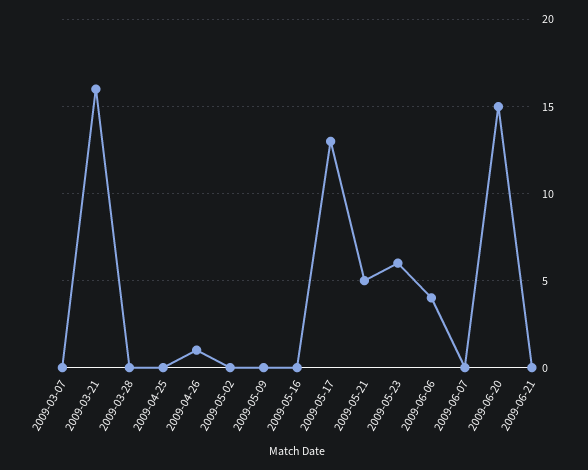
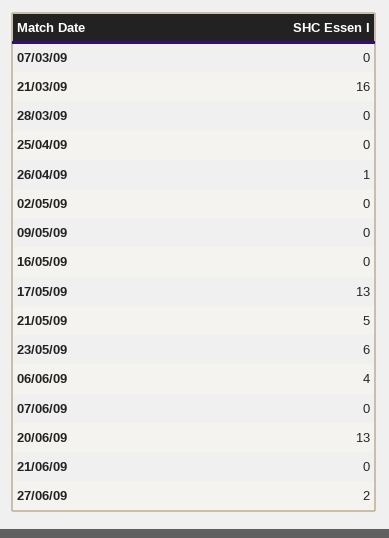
2009-06-20: 15 -> 13
27/06/09: none -> 2

